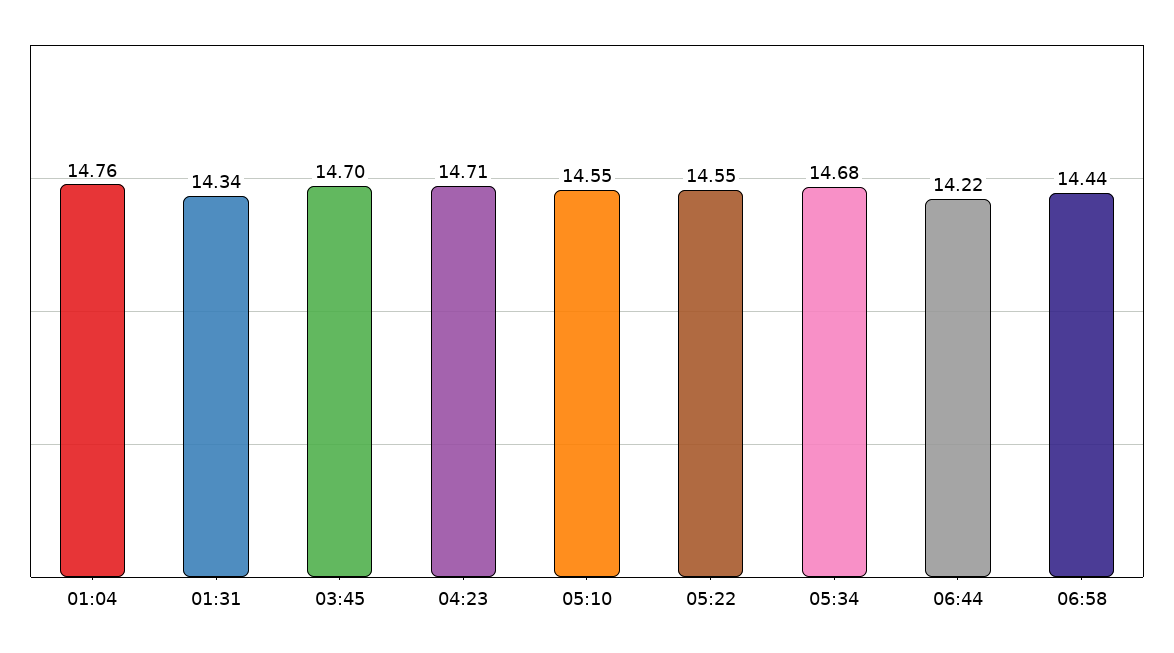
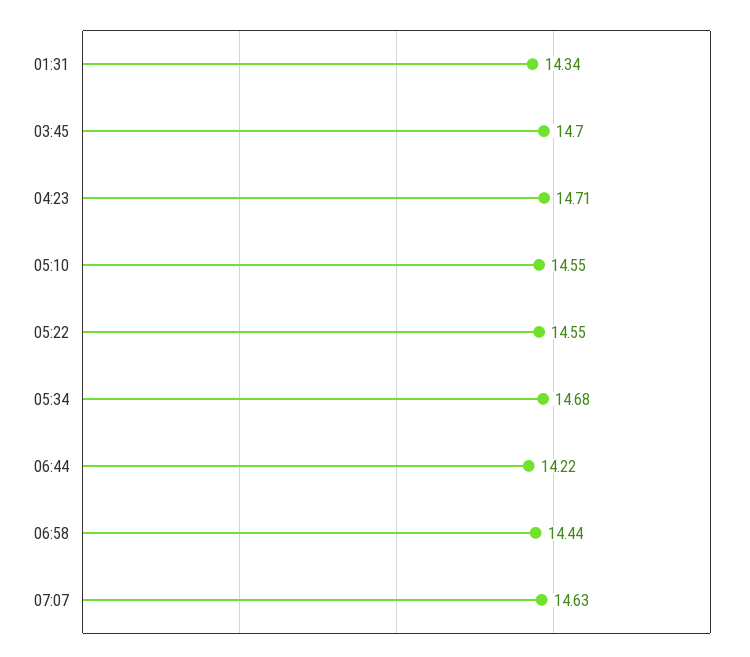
01:04: 14.76 -> none
07:07: none -> 14.63

